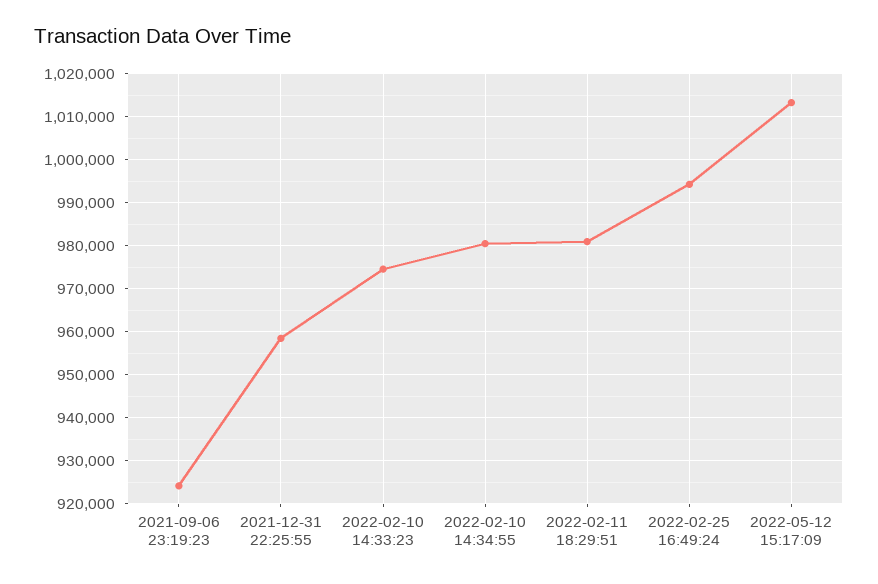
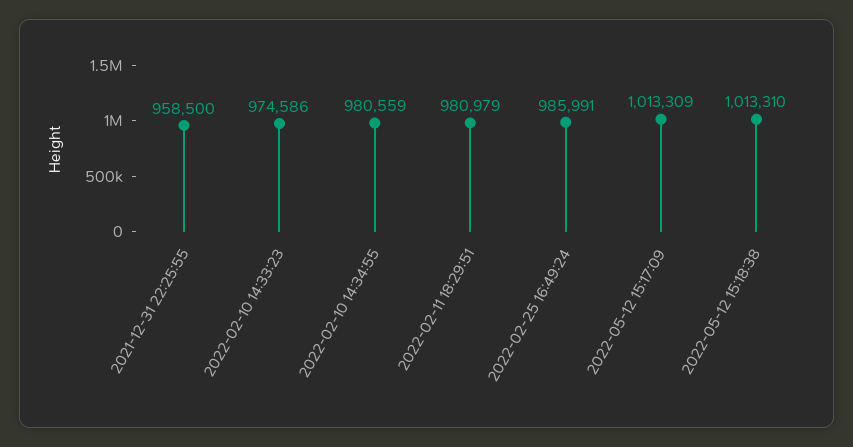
2021-09-06 23:19:23: 924000 -> none
2022-02-25 16:49:24: 994000 -> 985991
2022-05-12 15:18:38: none -> 1013310

